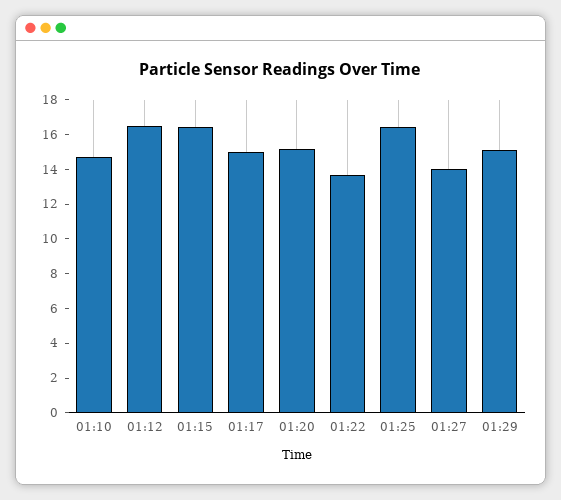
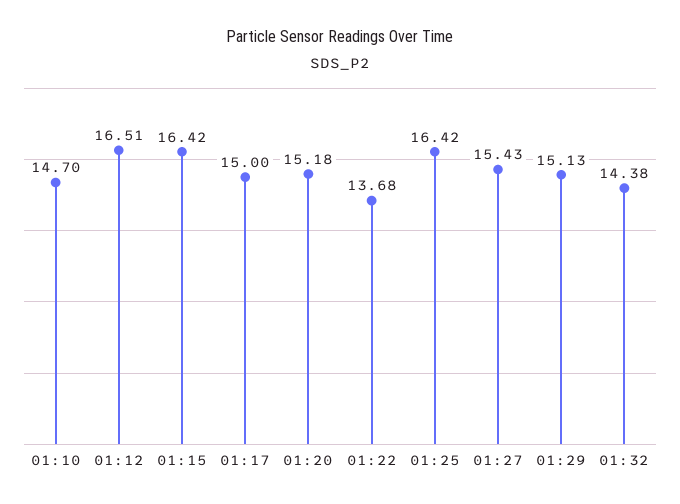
01:27: 14 -> 15.43
01:32: none -> 14.38

